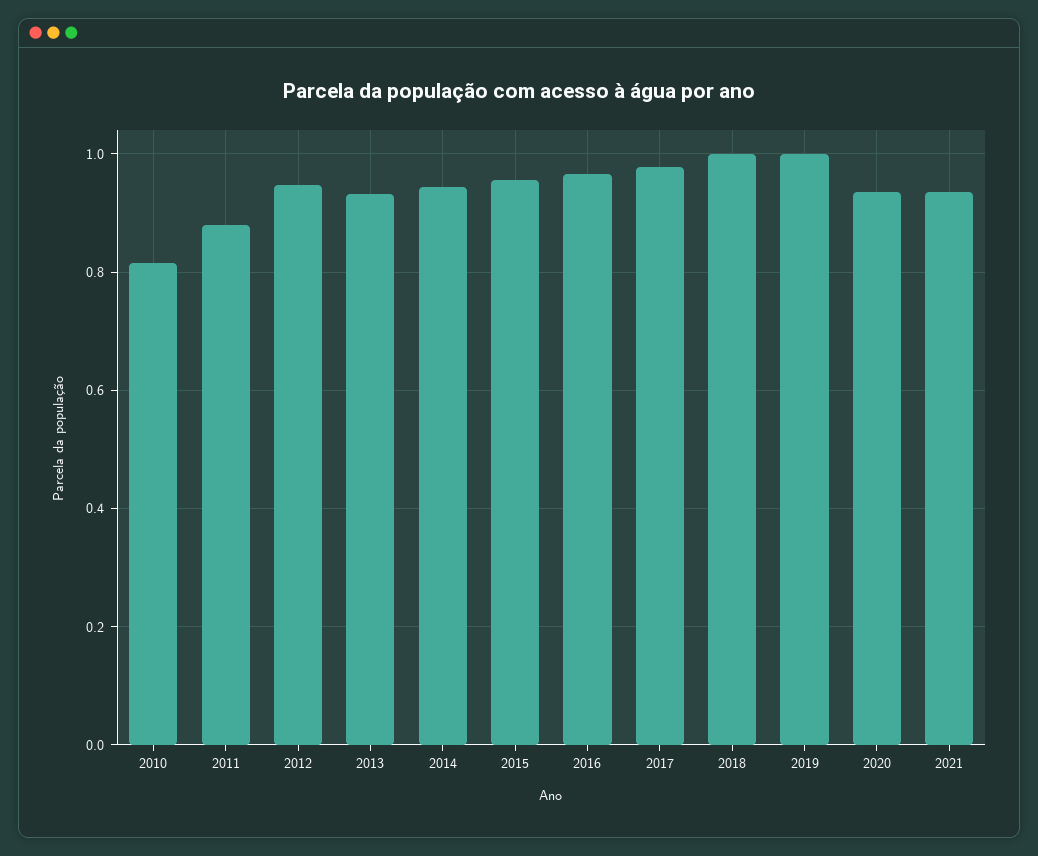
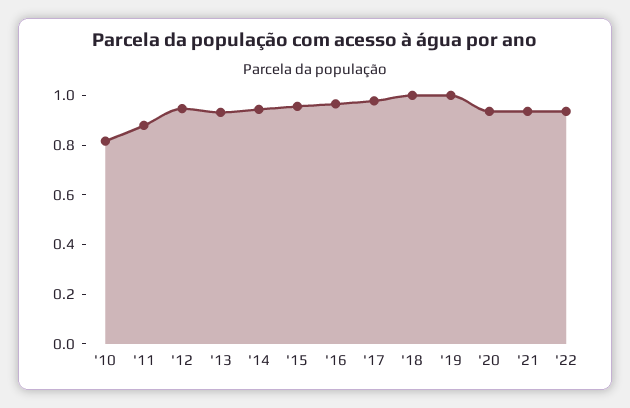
'22: none -> 0.95

